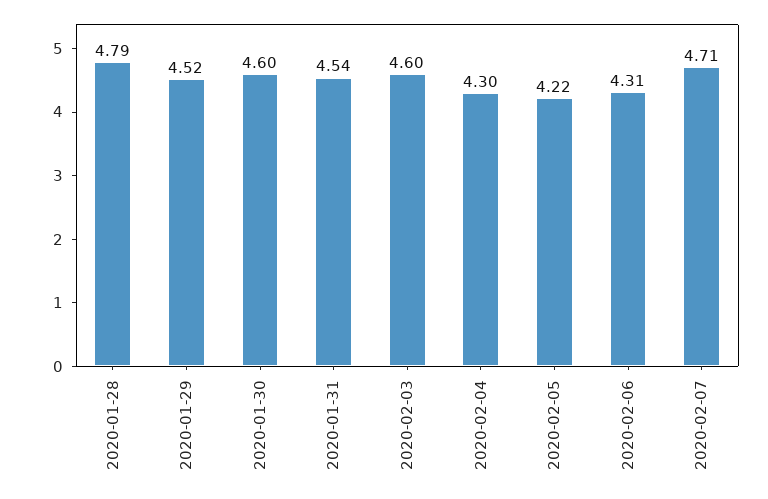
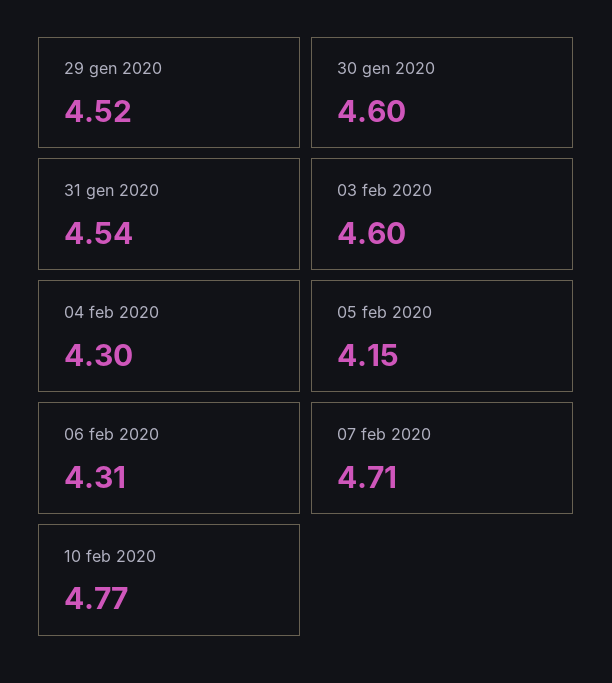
2020-01-28: 4.79 -> none
2020-02-05: 4.22 -> 4.15
10 feb 2020: none -> 4.77

